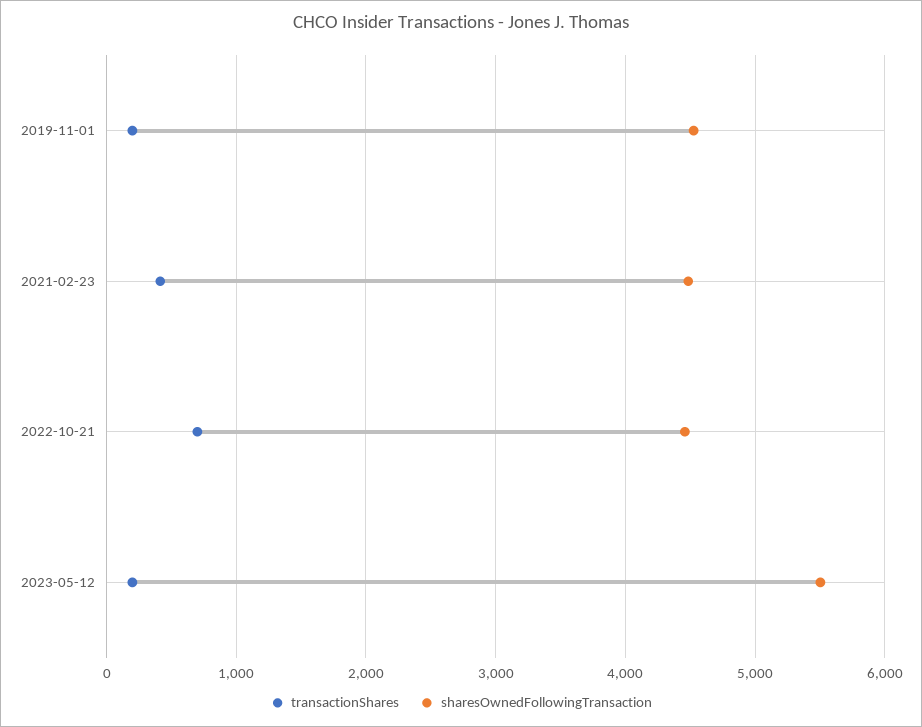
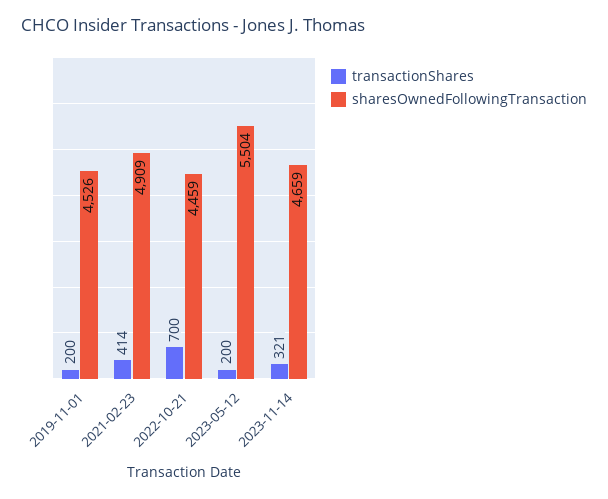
sharesOwnedFollowingTransaction, 2021-02-23: 4500 -> 4909
transactionShares, 2023-11-14: none -> 321
sharesOwnedFollowingTransaction, 2023-11-14: none -> 4659

